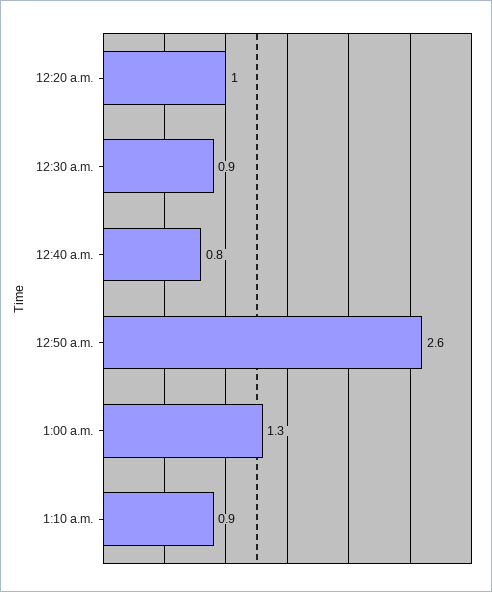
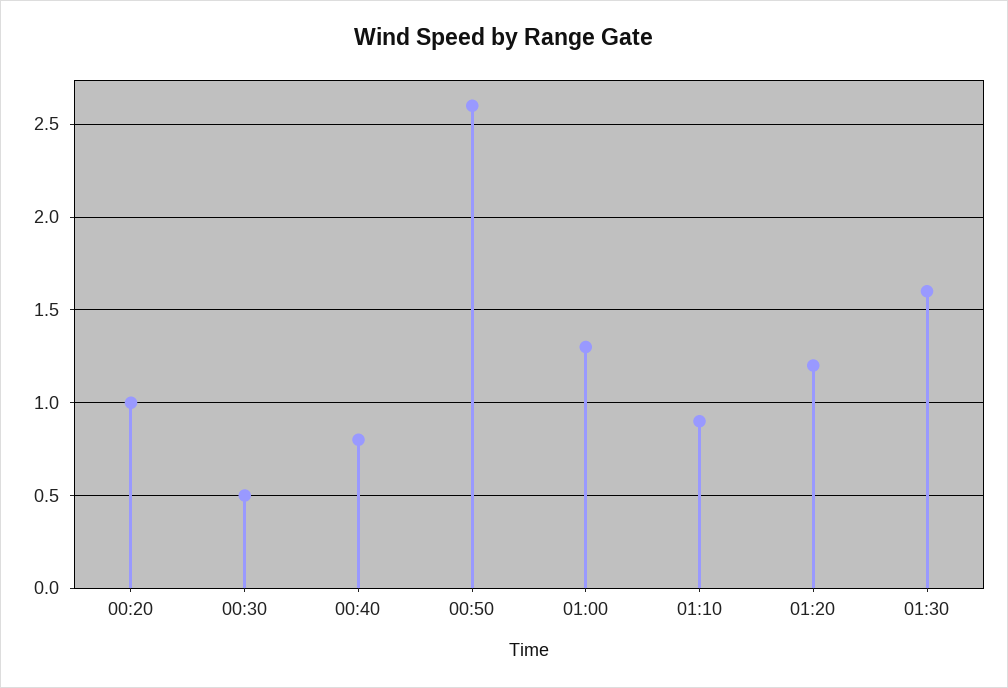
12:30 a.m.: 0.9 -> 0.5
01:20: none -> 1.2
01:30: none -> 1.6

